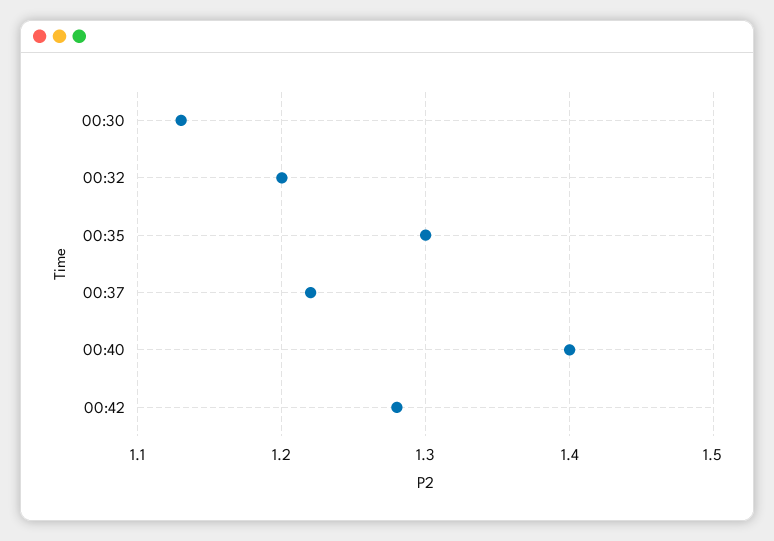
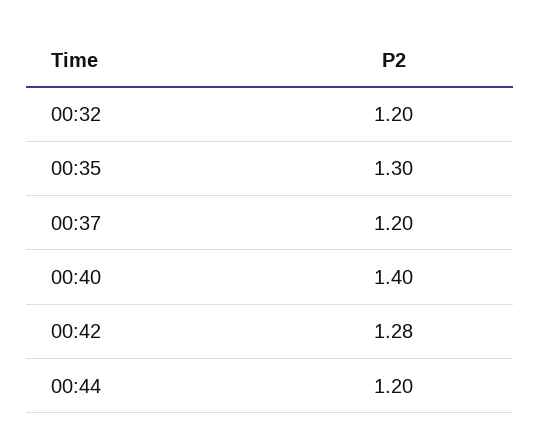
00:30: 1.13 -> none
00:37: 1.22 -> 1.2
00:44: none -> 1.2

